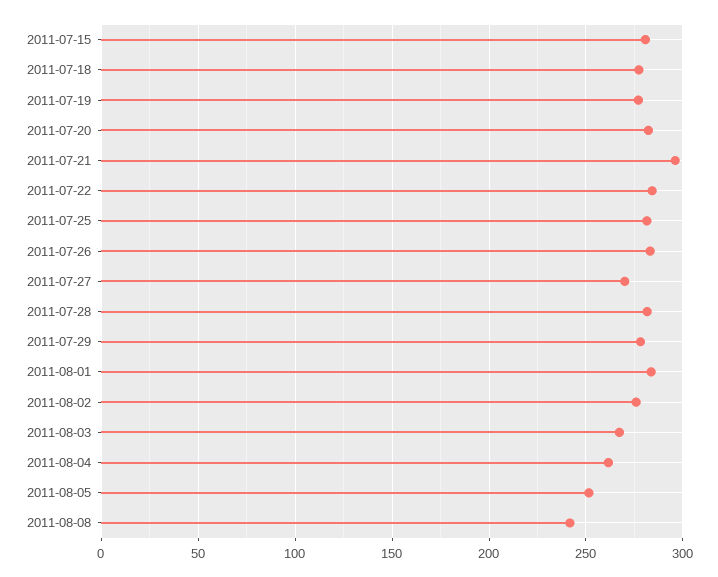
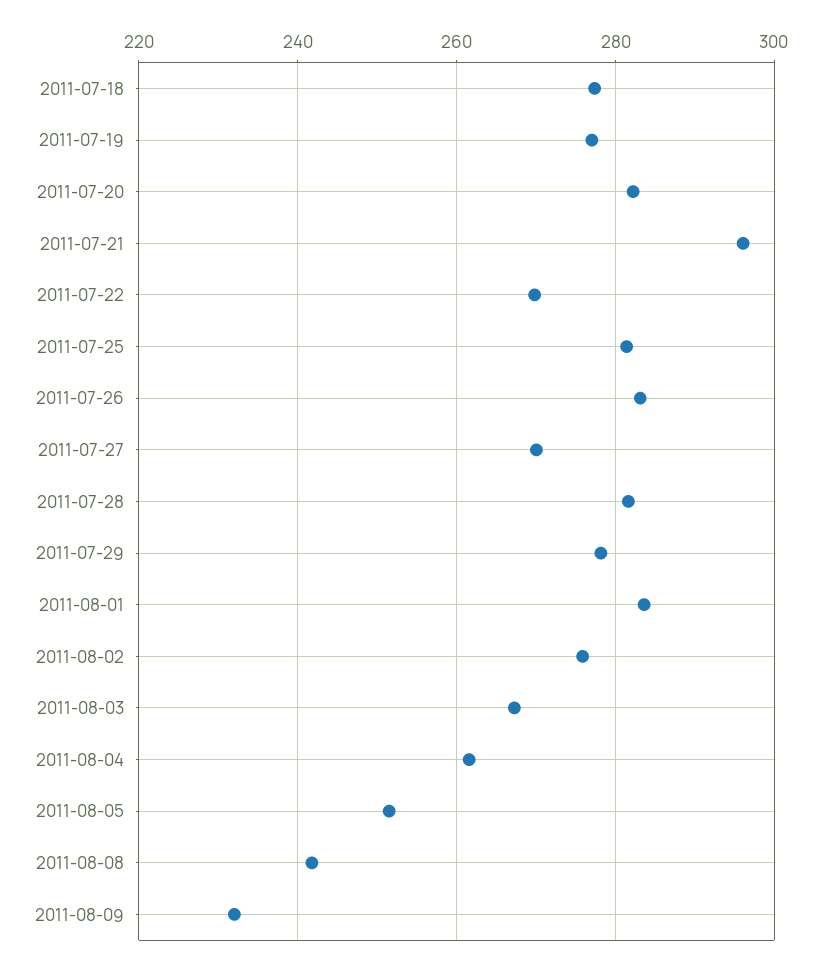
2011-07-15: 280 -> none
2011-07-22: 285 -> 270
2011-08-09: none -> 232

